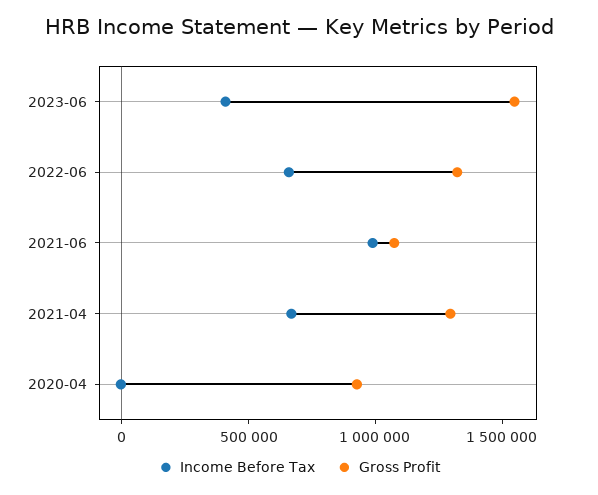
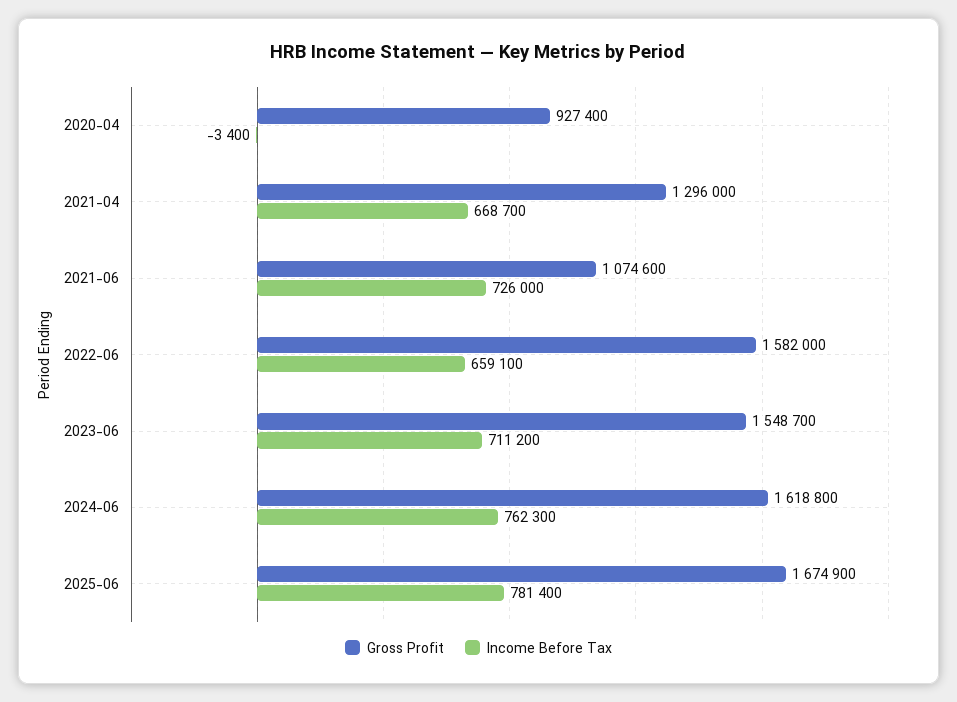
Income Before Tax, 2023-06: 400000 -> 711200
Gross Profit, 2022-06: 1300000 -> 1582000
Income Before Tax, 2021-06: 1000000 -> 726000
Gross Profit, 2024-06: none -> 1618800
Income Before Tax, 2024-06: none -> 762300
Gross Profit, 2025-06: none -> 1674900
Income Before Tax, 2025-06: none -> 781400

